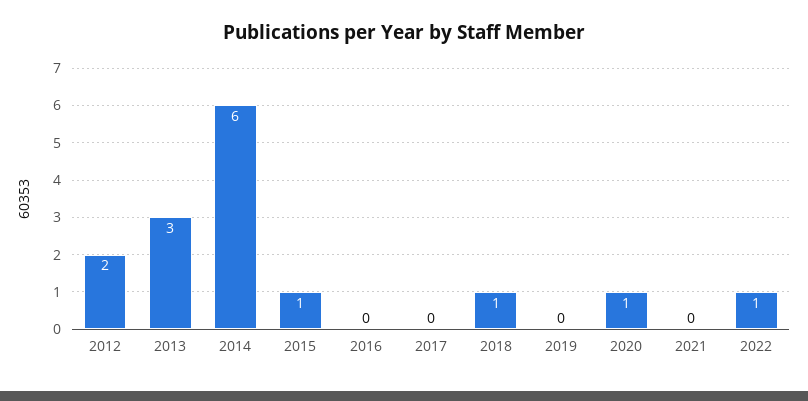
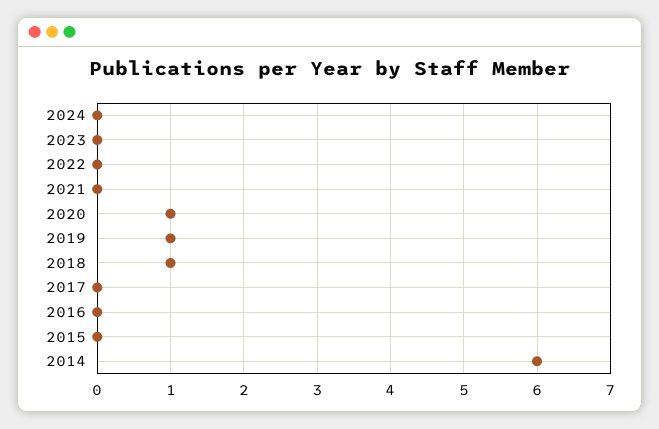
2012: 2 -> none
2013: 3 -> none
2015: 1 -> 0
2019: 0 -> 1
2022: 1 -> 0
2024: none -> 0
2023: none -> 0

